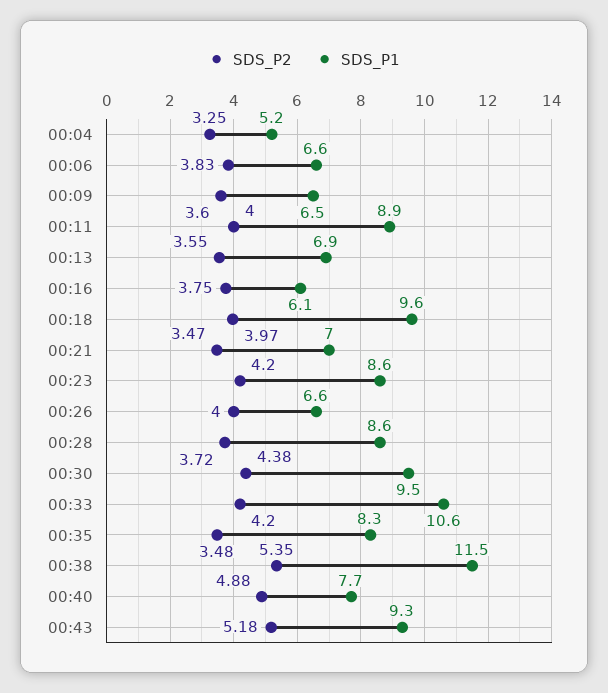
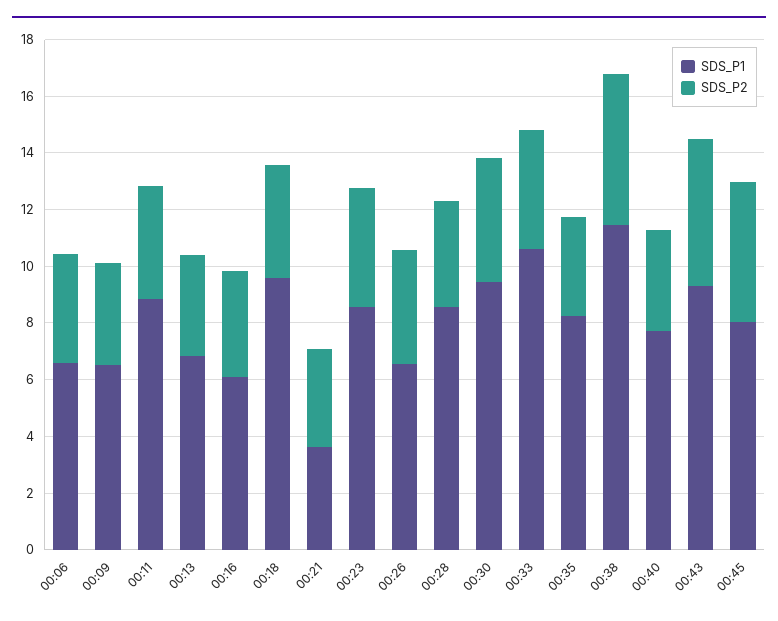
SDS_P2, 00:04: 3.25 -> none
SDS_P1, 00:04: 5.2 -> none
SDS_P1, 00:21: 7 -> 3.5
SDS_P2, 00:40: 4.88 -> 3.5
SDS_P1, 00:45: none -> 8
SDS_P2, 00:45: none -> 5

